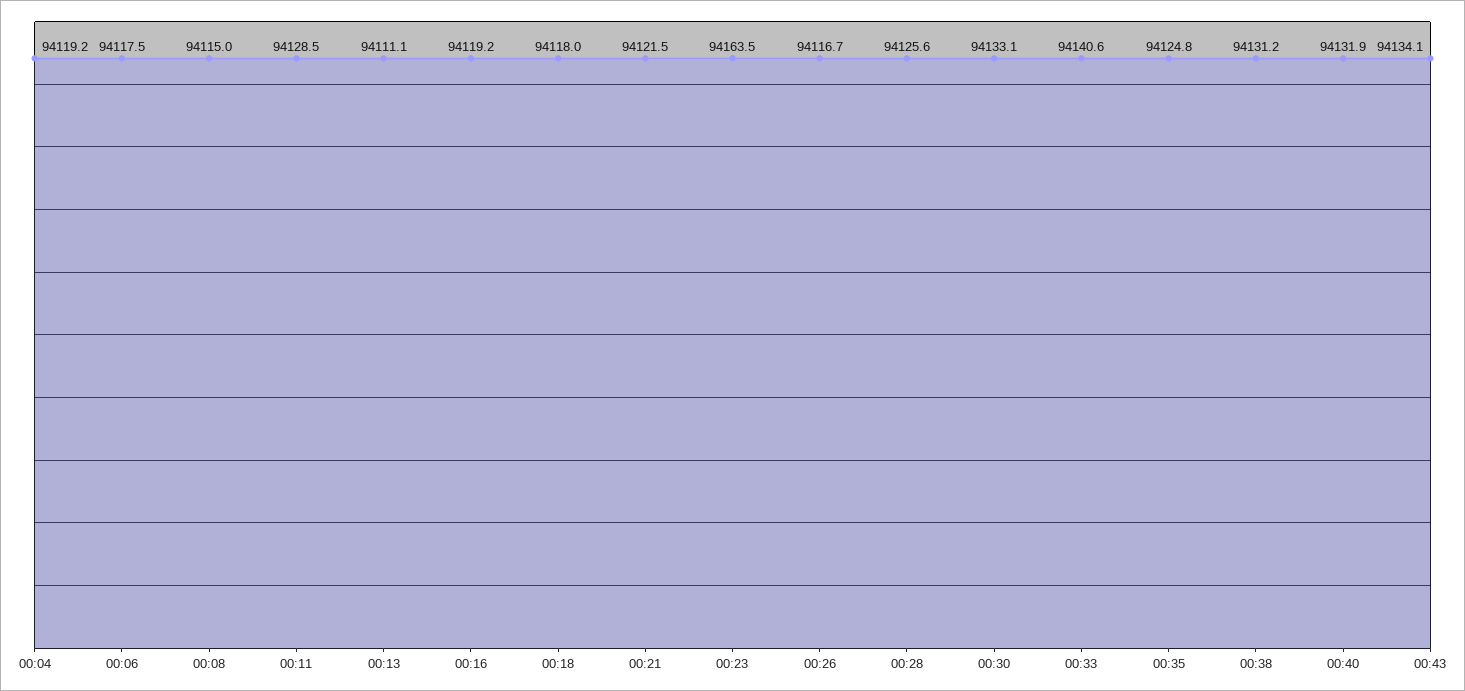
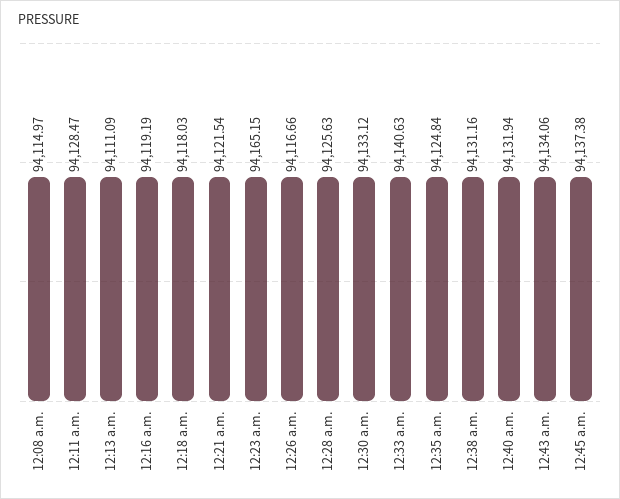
00:04: 94119.2 -> none
00:06: 94117.5 -> none
00:23: 94163.5 -> 94165.15
12:45 a.m.: none -> 94137.38

